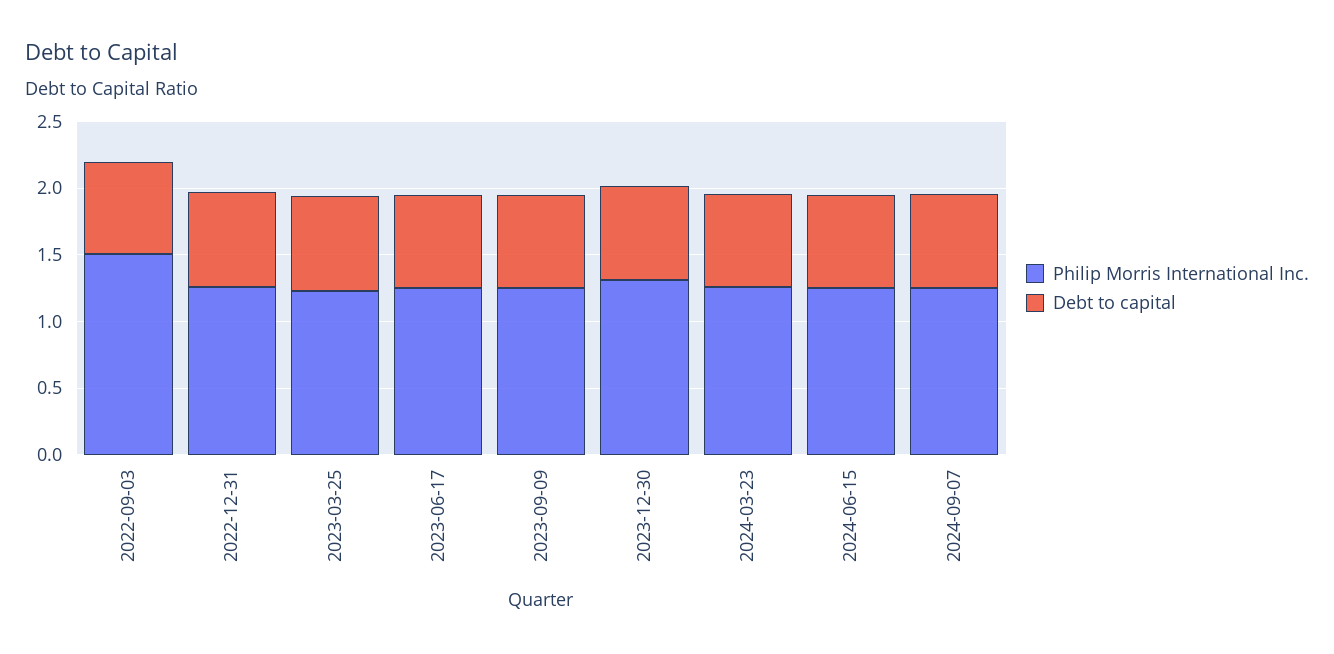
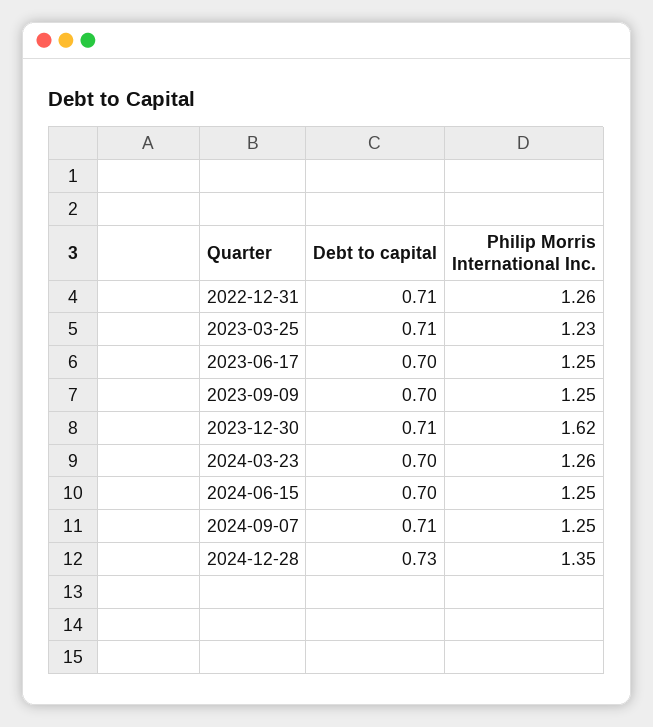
Philip Morris International Inc., 2022-09-03: 1.5 -> none
Debt to capital, 2022-09-03: 0.7 -> none
Philip Morris International Inc., 2023-12-30: 1.3 -> 1.62
Debt to capital, 2024-12-28: none -> 0.73
Philip Morris International Inc., 2024-12-28: none -> 1.35

